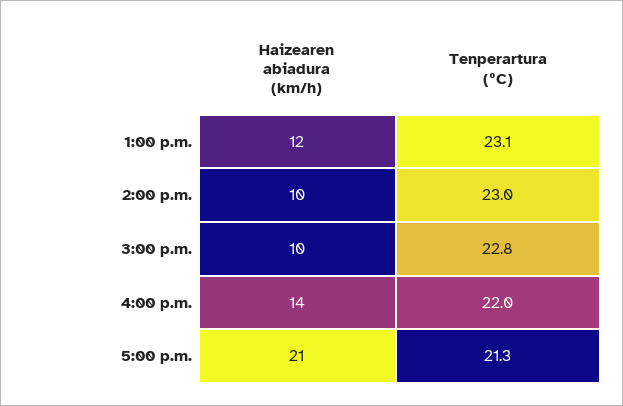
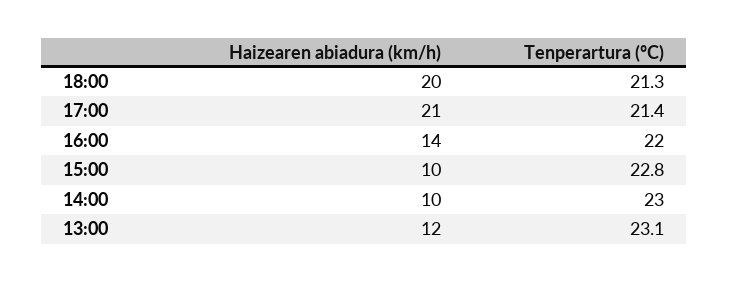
Tenperartura (ºC), 5:00 p.m.: 21.3 -> 21.4
Haizearen abiadura (km/h), 18:00: none -> 20
Tenperartura (ºC), 18:00: none -> 21.3

